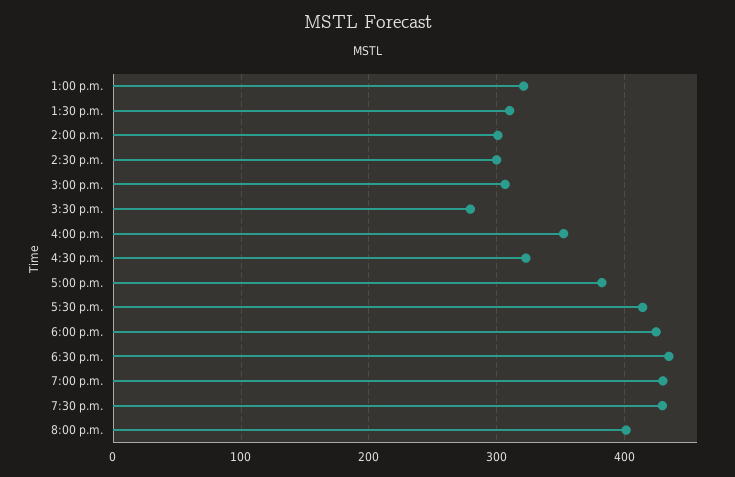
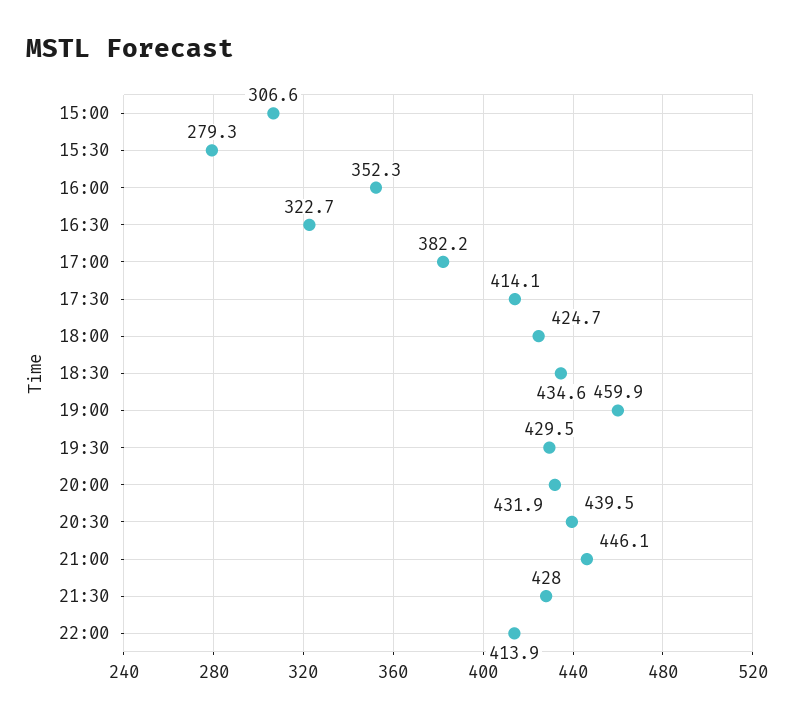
1:00 p.m.: 320 -> none
1:30 p.m.: 310 -> none
2:00 p.m.: 300 -> none
2:30 p.m.: 300 -> none
7:00 p.m.: 430 -> 459.9
8:00 p.m.: 400 -> 431.9
20:30: none -> 439.5
21:00: none -> 446.1
21:30: none -> 428
22:00: none -> 413.9

